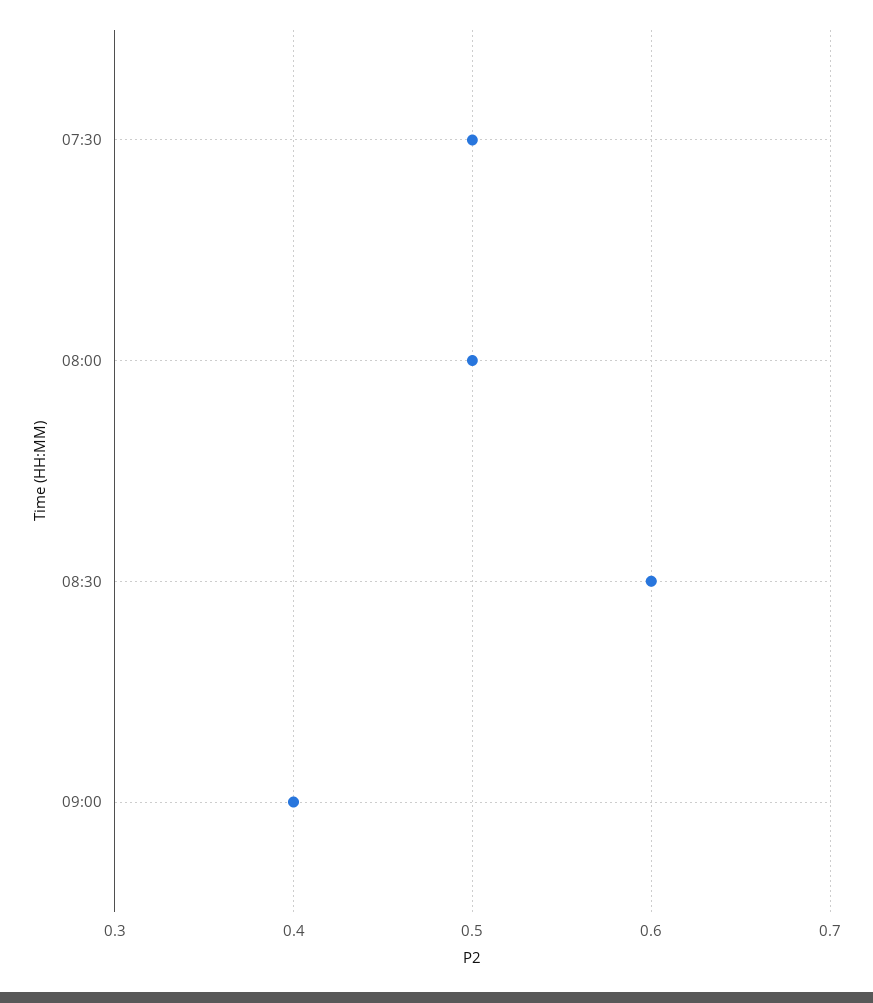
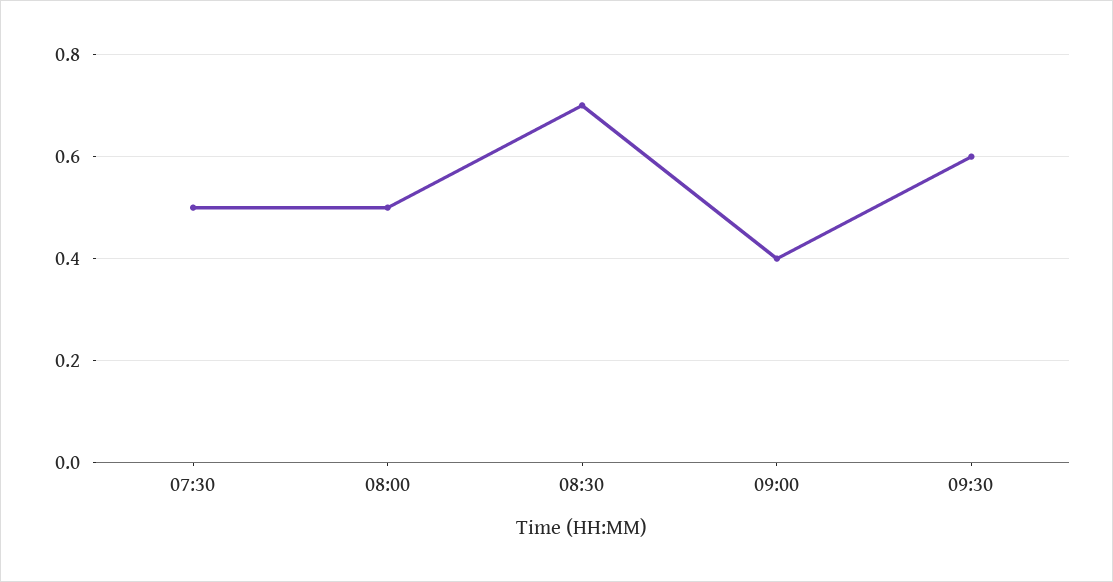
08:30: 0.6 -> 0.7
09:30: none -> 0.6

